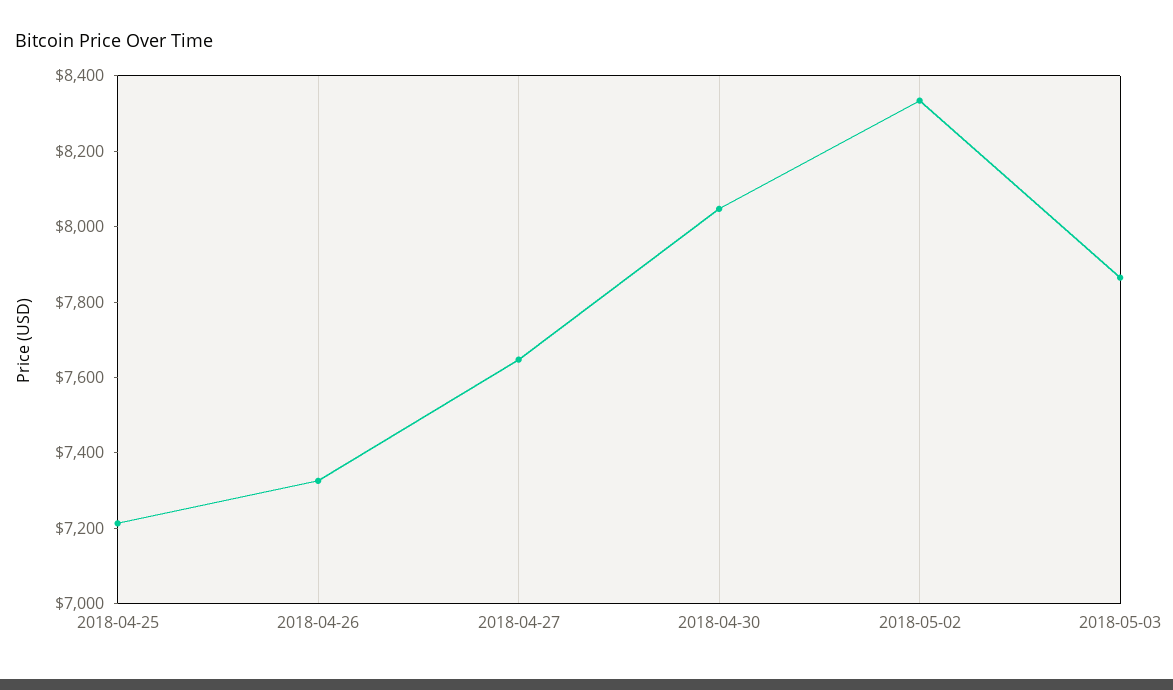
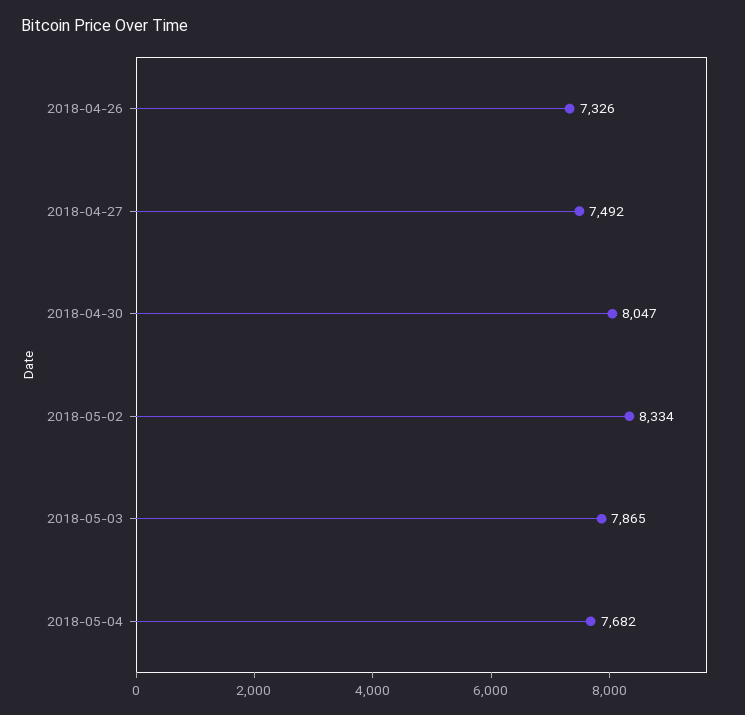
2018-04-25: 7200 -> none
2018-04-27: 7650 -> 7492
2018-05-04: none -> 7682

